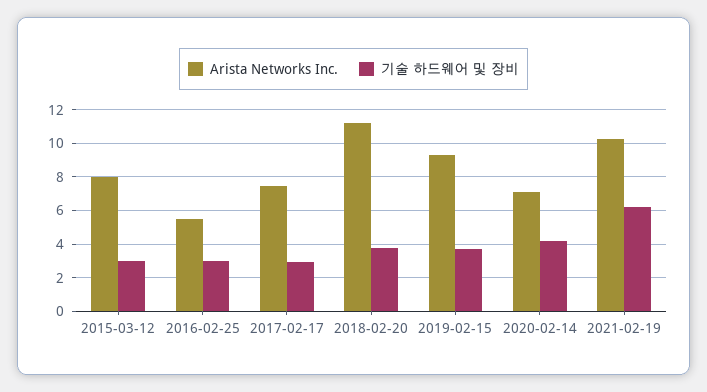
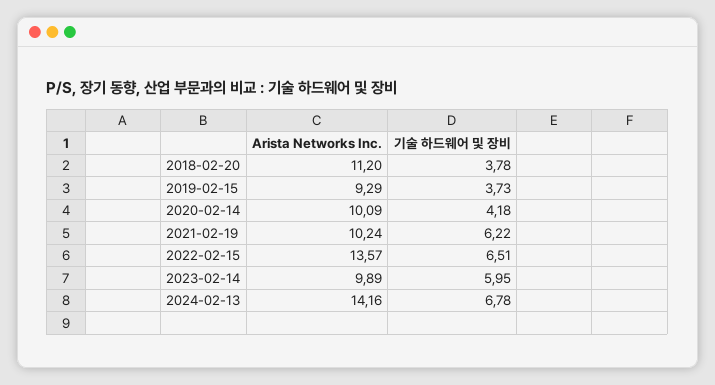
Arista Networks Inc., 2015-03-12: 8 -> none
기술 하드웨어 및 장비, 2015-03-12: 3 -> none
Arista Networks Inc., 2016-02-25: 5.5 -> none
기술 하드웨어 및 장비, 2016-02-25: 3 -> none
Arista Networks Inc., 2017-02-17: 7.5 -> none
기술 하드웨어 및 장비, 2017-02-17: 3 -> none
Arista Networks Inc., 2020-02-14: 7 -> 10.09
Arista Networks Inc., 2022-02-15: none -> 13.57
기술 하드웨어 및 장비, 2022-02-15: none -> 6.51
Arista Networks Inc., 2023-02-14: none -> 9.89
기술 하드웨어 및 장비, 2023-02-14: none -> 5.95
Arista Networks Inc., 2024-02-13: none -> 14.16
기술 하드웨어 및 장비, 2024-02-13: none -> 6.78

